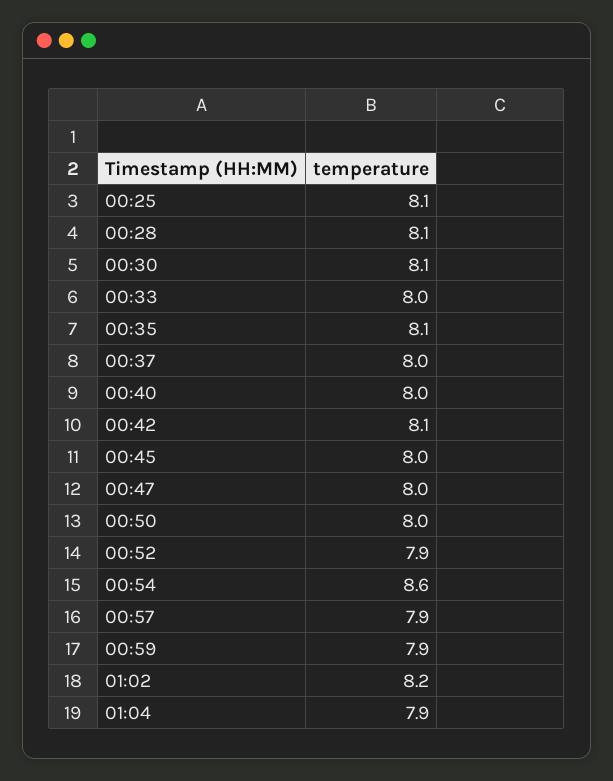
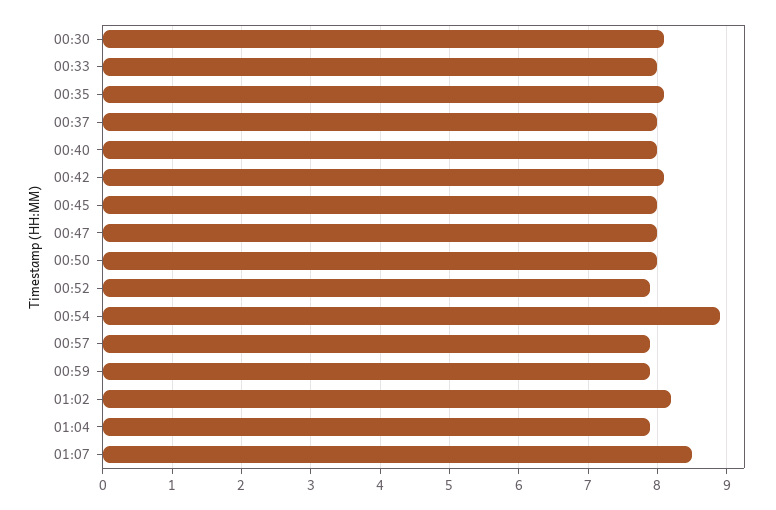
00:25: 8.1 -> none
00:28: 8.1 -> none
00:54: 8.6 -> 8.9
01:07: none -> 8.5

